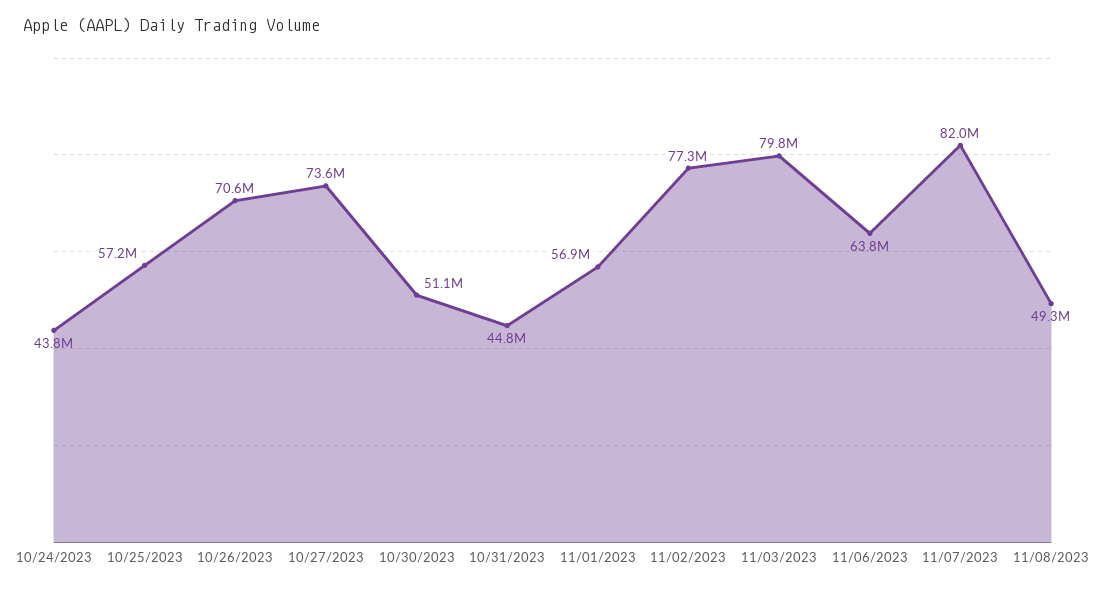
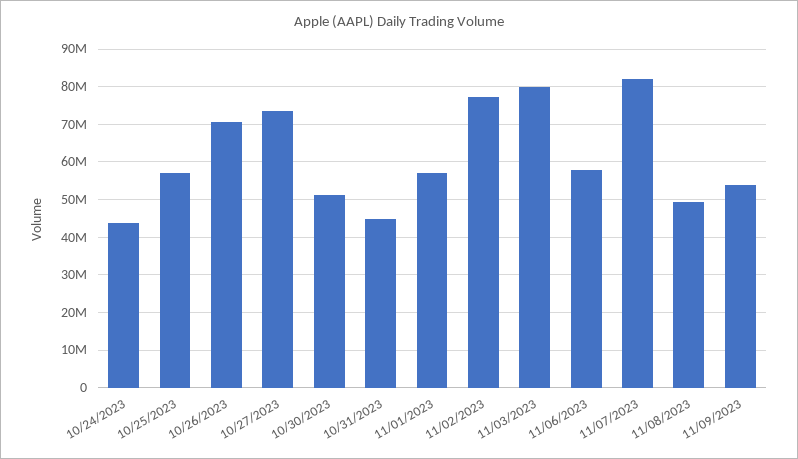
11/06/2023: 63800000 -> 58000000
11/09/2023: none -> 54000000

